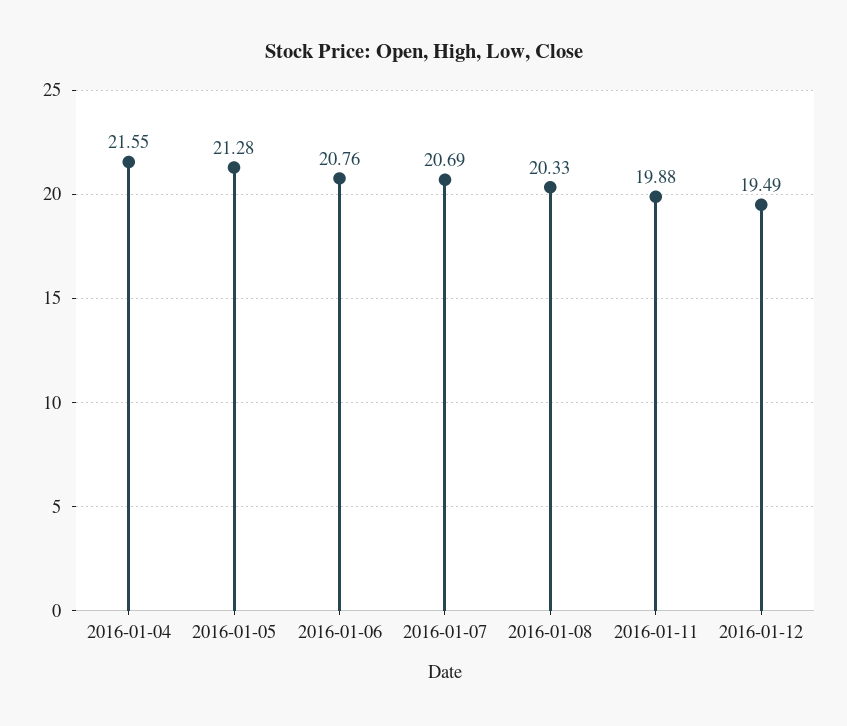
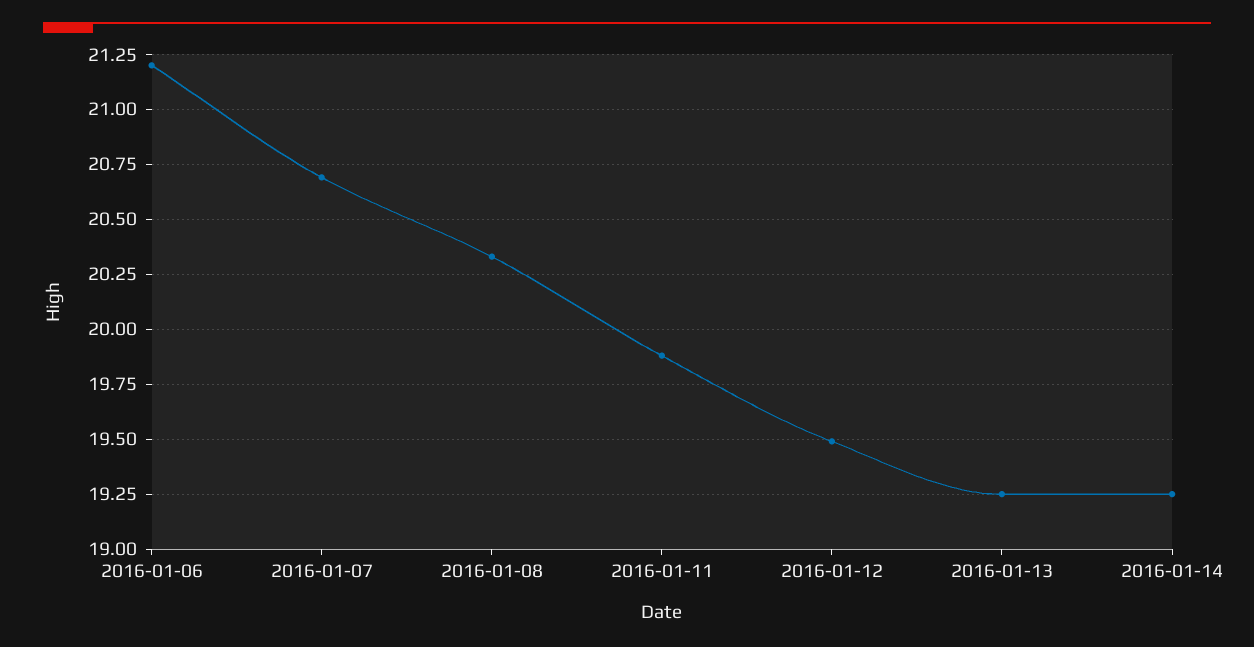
2016-01-04: 21.55 -> none
2016-01-05: 21.28 -> none
2016-01-06: 20.76 -> 21.2
2016-01-13: none -> 19.25
2016-01-14: none -> 19.25

